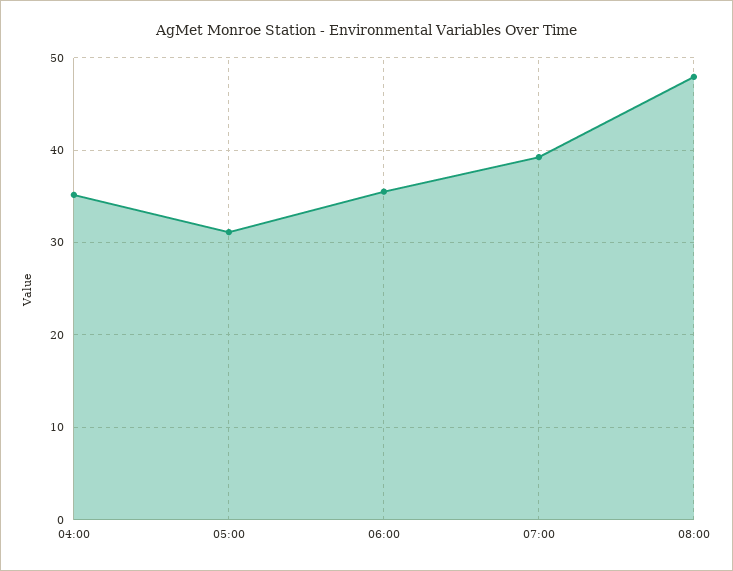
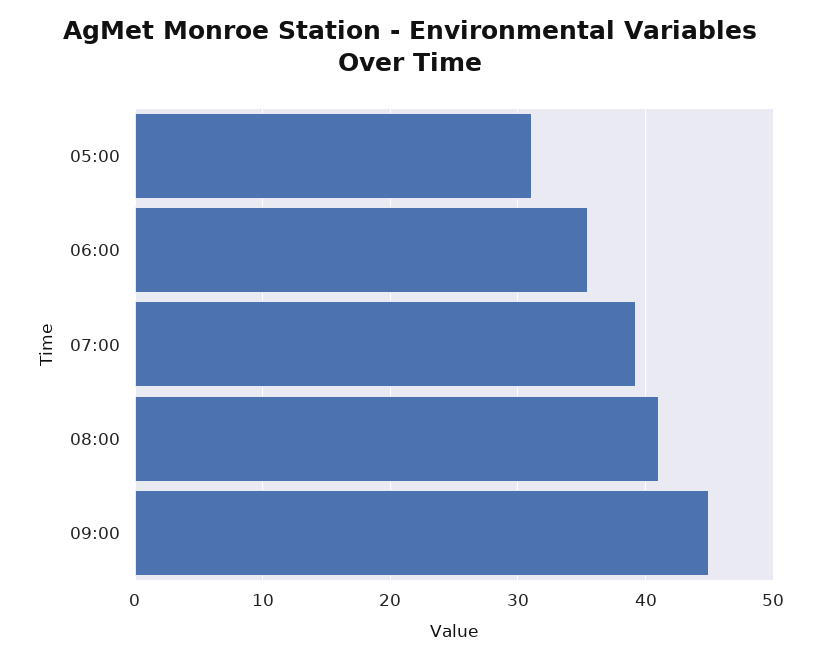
04:00: 35 -> none
08:00: 48 -> 41
09:00: none -> 45

